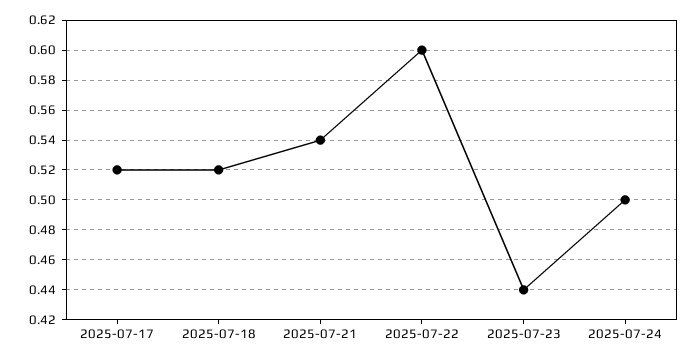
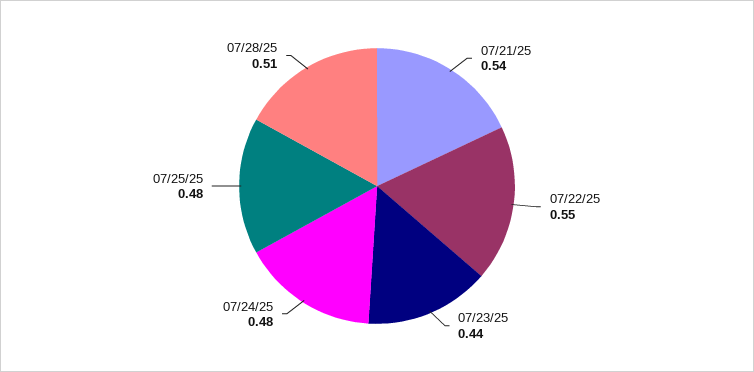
2025-07-17: 0.52 -> none
2025-07-18: 0.52 -> none
2025-07-22: 0.6 -> 0.55
2025-07-24: 0.5 -> 0.48
07/25/25: none -> 0.48
07/28/25: none -> 0.51

